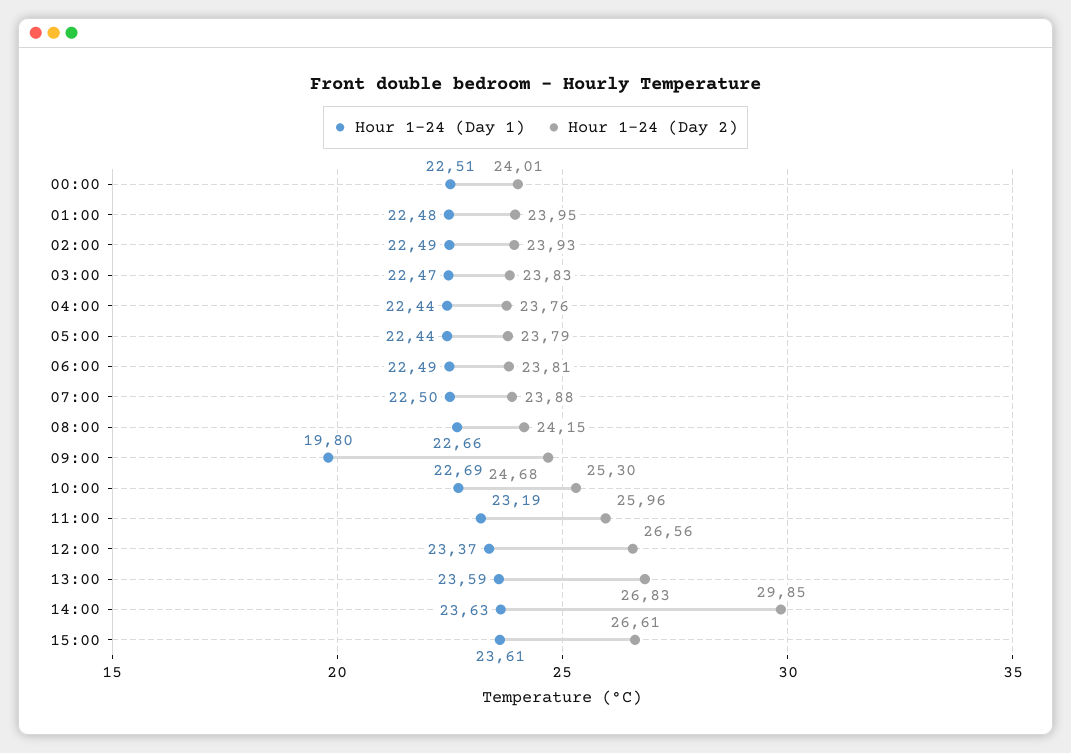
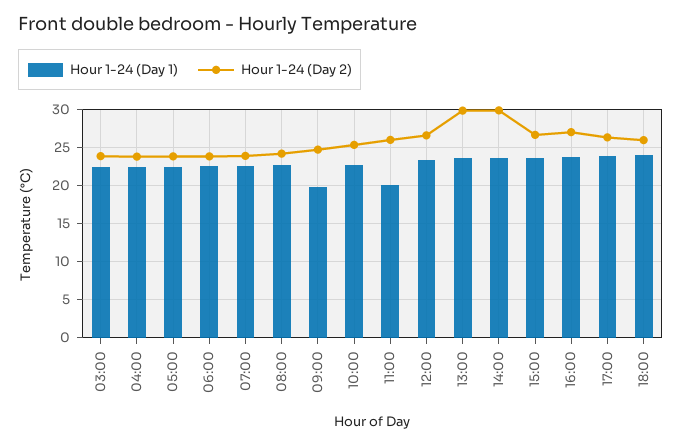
Hour 1-24 (Day 1), 00:00: 22.51 -> none
Hour 1-24 (Day 2), 00:00: 24.01 -> none
Hour 1-24 (Day 1), 01:00: 22.48 -> none
Hour 1-24 (Day 2), 01:00: 23.95 -> none
Hour 1-24 (Day 1), 02:00: 22.49 -> none
Hour 1-24 (Day 2), 02:00: 23.93 -> none
Hour 1-24 (Day 1), 11:00: 23.19 -> 20
Hour 1-24 (Day 2), 13:00: 26.83 -> 30
Hour 1-24 (Day 1), 16:00: none -> 24
Hour 1-24 (Day 2), 16:00: none -> 27
Hour 1-24 (Day 1), 17:00: none -> 24
Hour 1-24 (Day 2), 17:00: none -> 26
Hour 1-24 (Day 1), 18:00: none -> 24
Hour 1-24 (Day 2), 18:00: none -> 26

